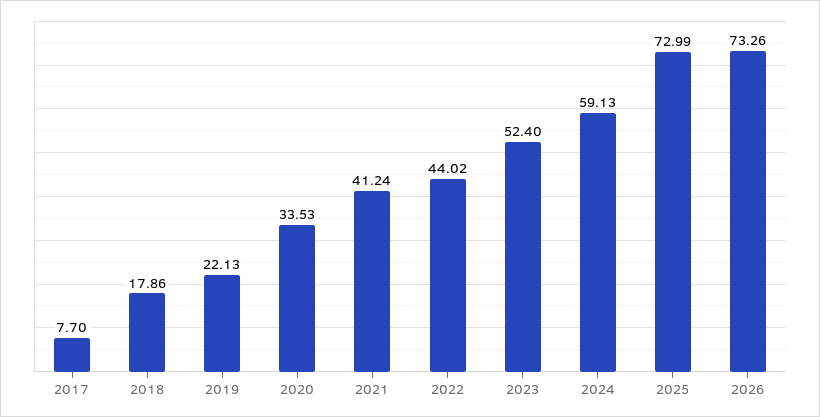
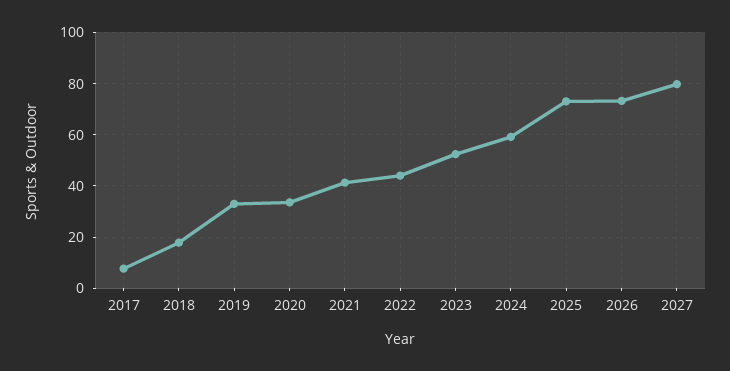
2019: 22.13 -> 32.5
2027: none -> 80

